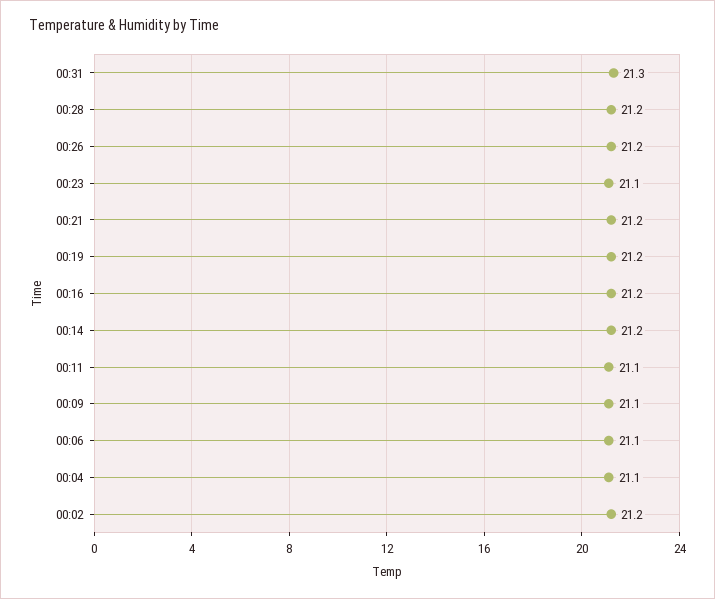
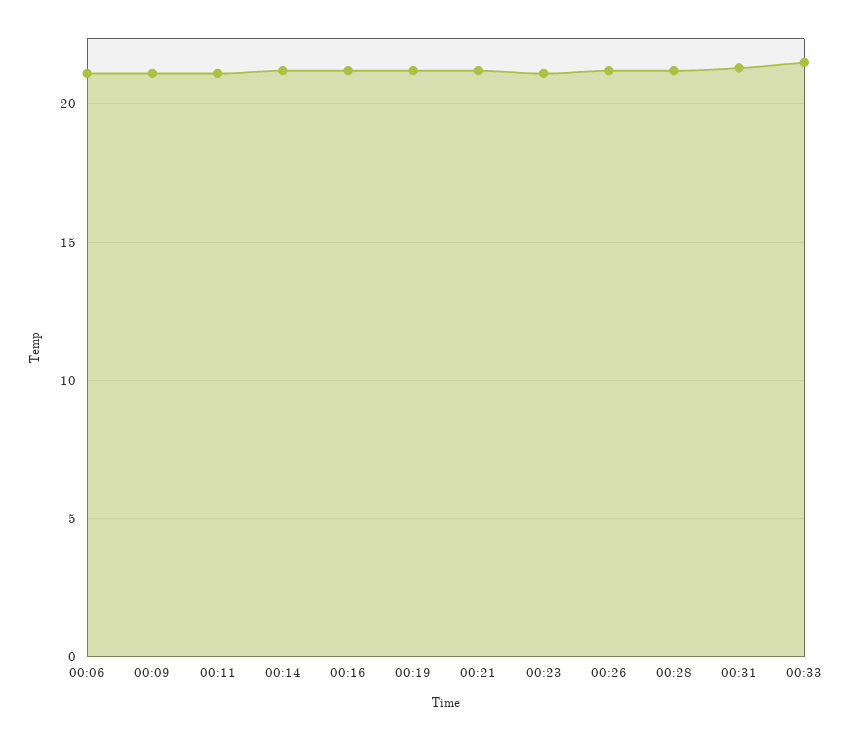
00:04: 21.1 -> none
00:02: 21.2 -> none
00:33: none -> 21.5

